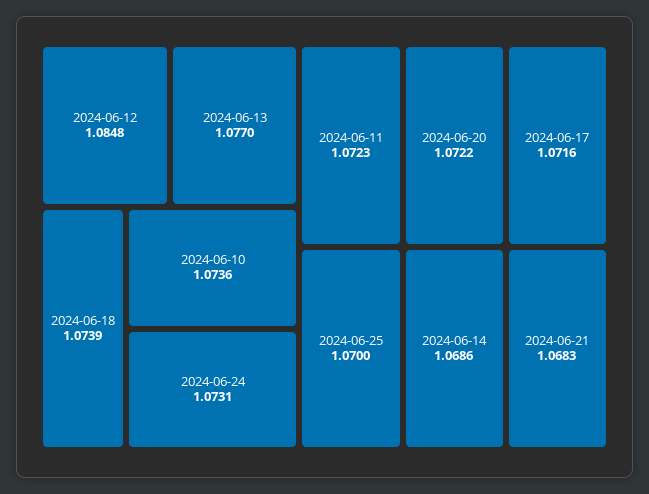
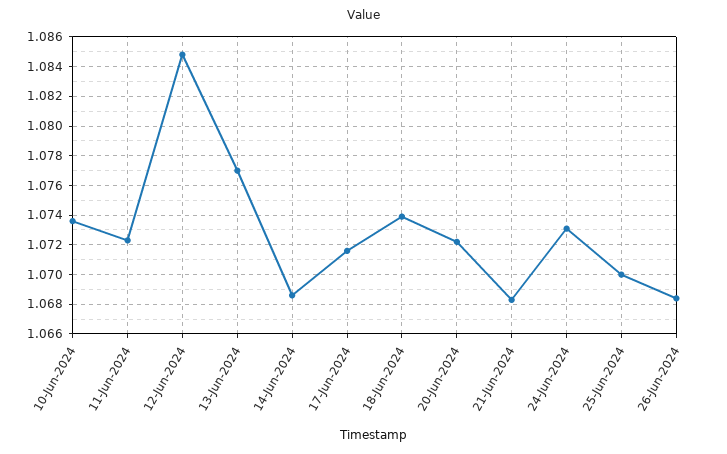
26-Jun-2024: none -> 1.0685

